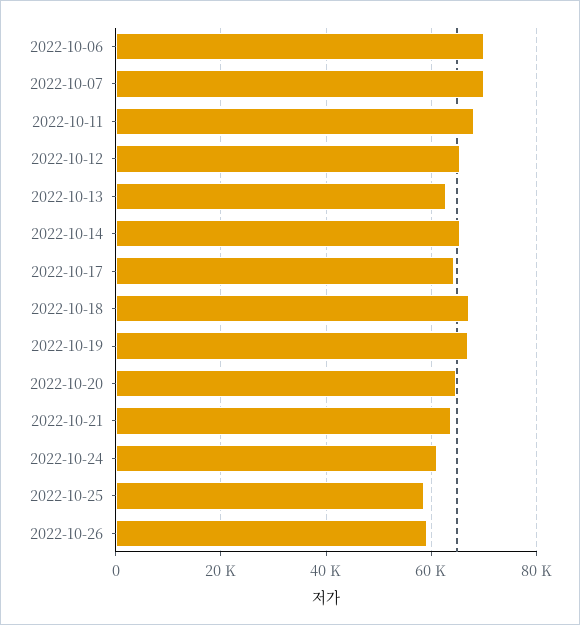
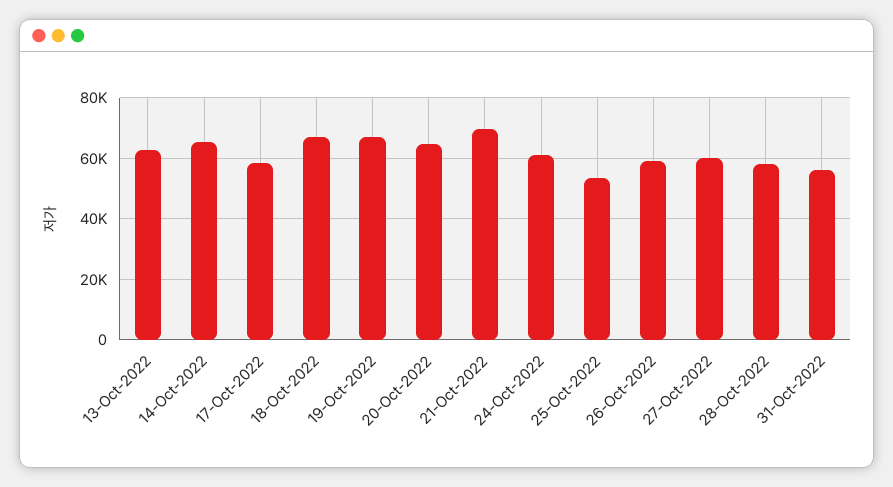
2022-10-06: 70000 -> none
2022-10-07: 70000 -> none
2022-10-11: 68000 -> none
2022-10-12: 66000 -> none
2022-10-17: 64000 -> 58000
2022-10-21: 64000 -> 70000
2022-10-25: 58000 -> 54000
27-Oct-2022: none -> 60000
28-Oct-2022: none -> 58000
31-Oct-2022: none -> 56000

